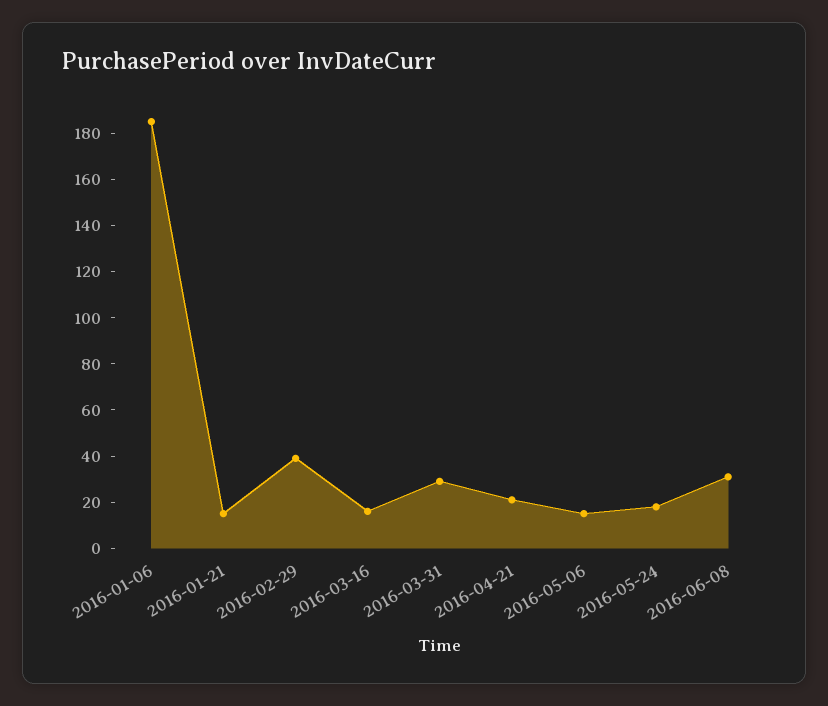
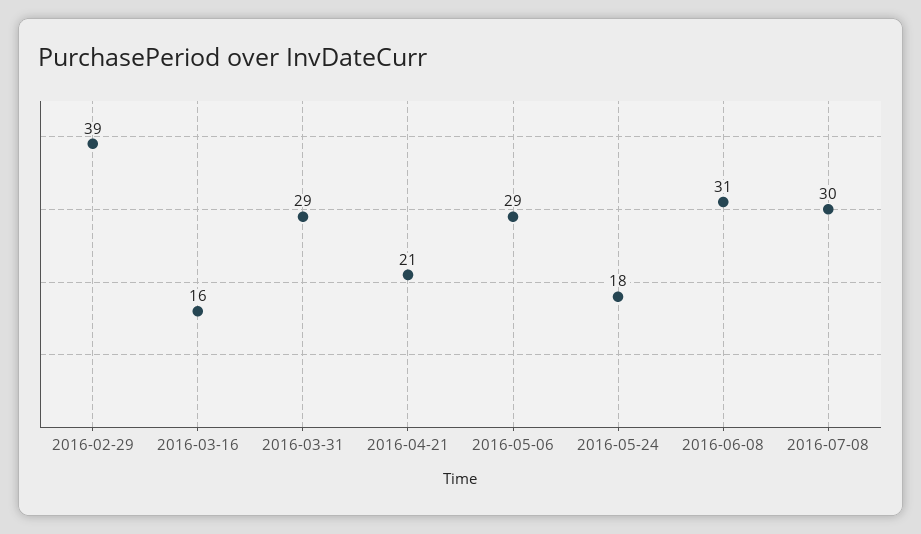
2016-01-06: 185 -> none
2016-01-21: 15 -> none
2016-05-06: 15 -> 29
2016-07-08: none -> 30

